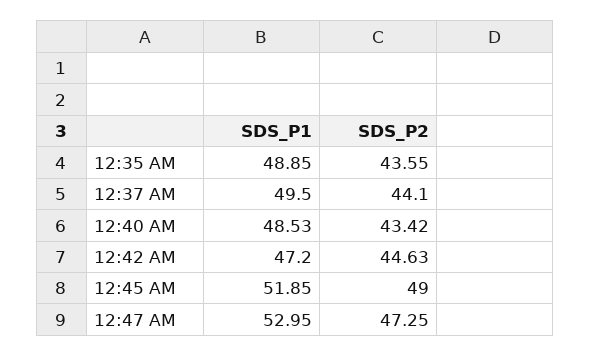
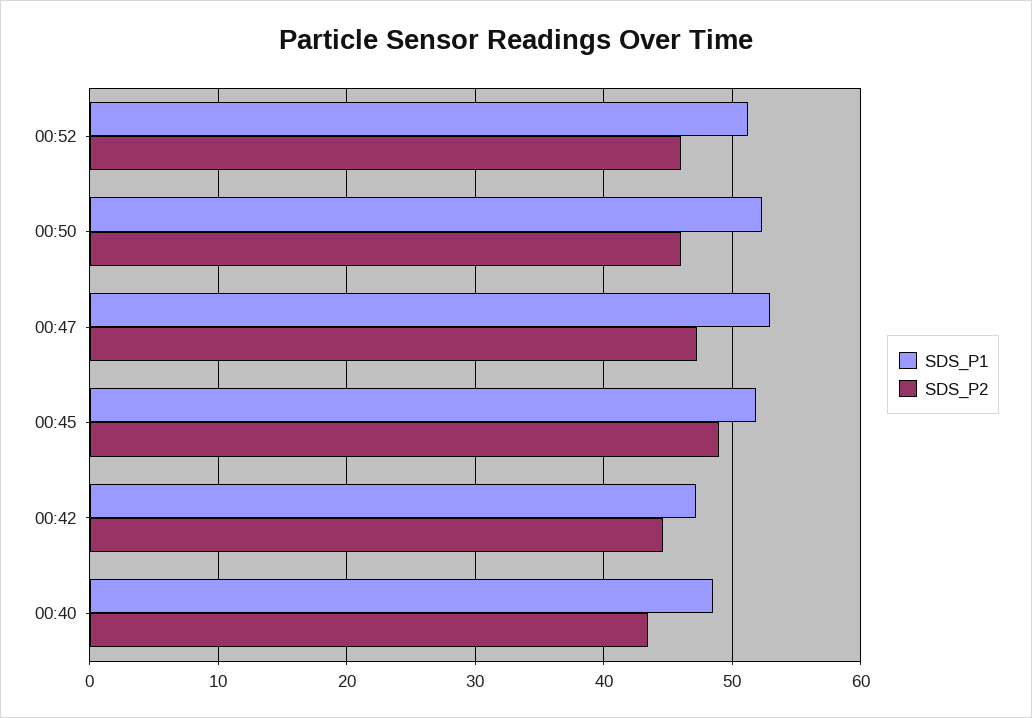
SDS_P1, 12:35 AM: 48.85 -> none
SDS_P2, 12:35 AM: 43.55 -> none
SDS_P1, 12:37 AM: 49.5 -> none
SDS_P2, 12:37 AM: 44.1 -> none
SDS_P1, 00:52: none -> 51
SDS_P2, 00:52: none -> 46
SDS_P1, 00:50: none -> 52
SDS_P2, 00:50: none -> 46

